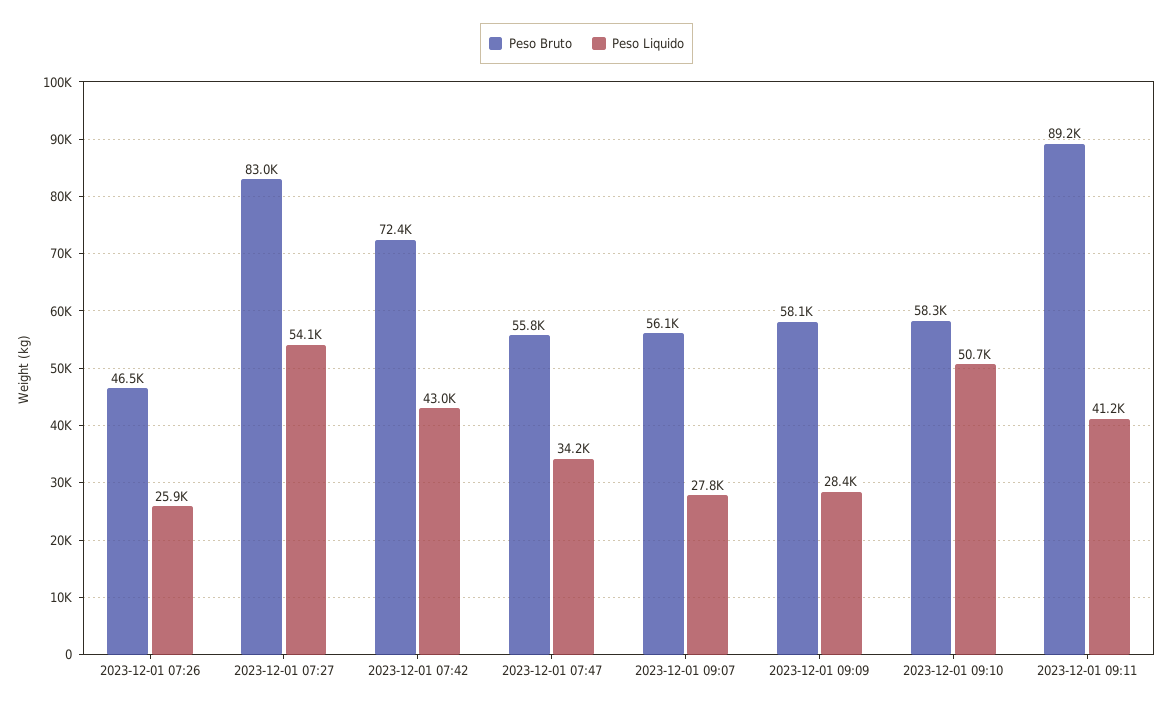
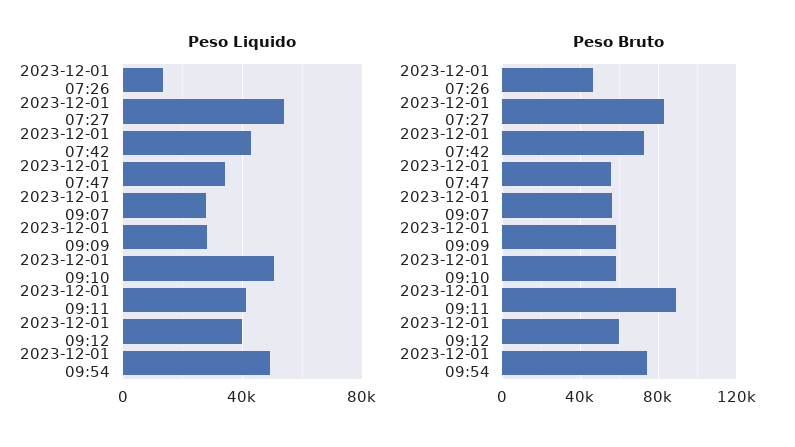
Peso Liquido, 2023-12-01 07:26: 25900 -> 15000
Peso Liquido, 2023-12-01 09:12: none -> 40000
Peso Liquido, 2023-12-01 09:54: none -> 50000
Peso Bruto, 2023-12-01 09:12: none -> 60000
Peso Bruto, 2023-12-01 09:54: none -> 75000

